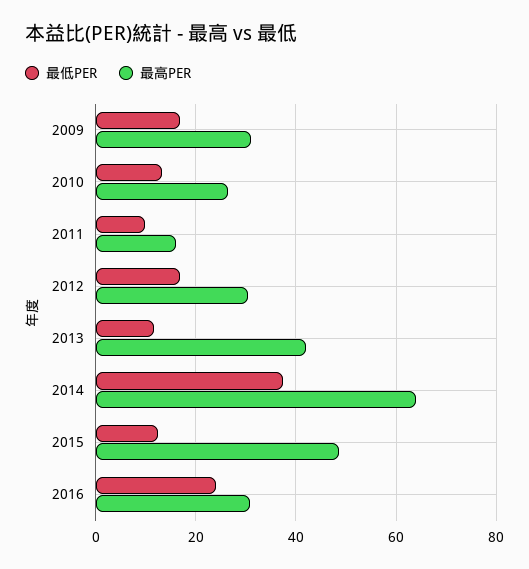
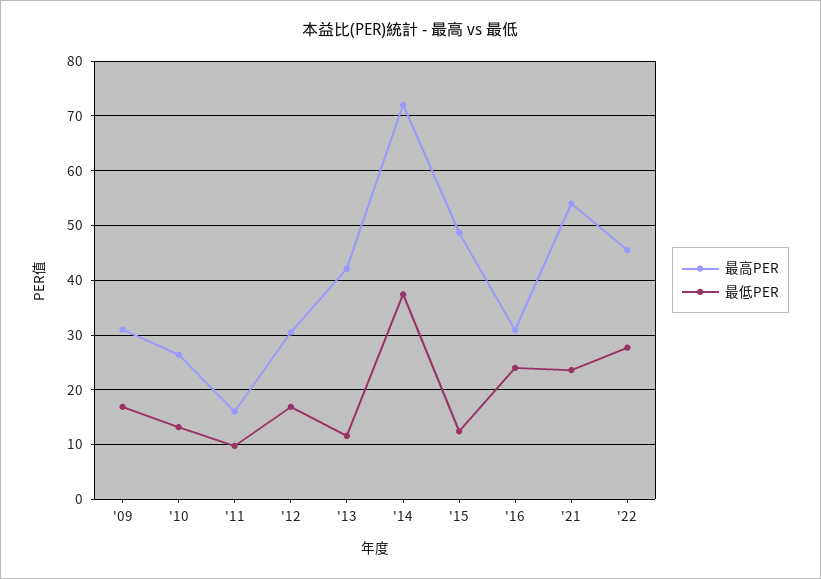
最高PER, 2014: 64 -> 72
最高PER, '21: none -> 54
最低PER, '21: none -> 24
最高PER, '22: none -> 46
最低PER, '22: none -> 28

